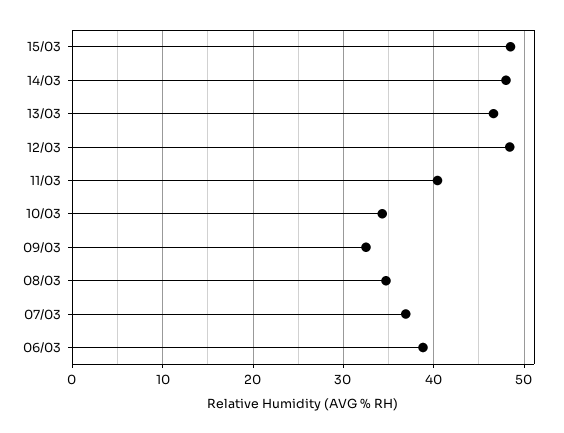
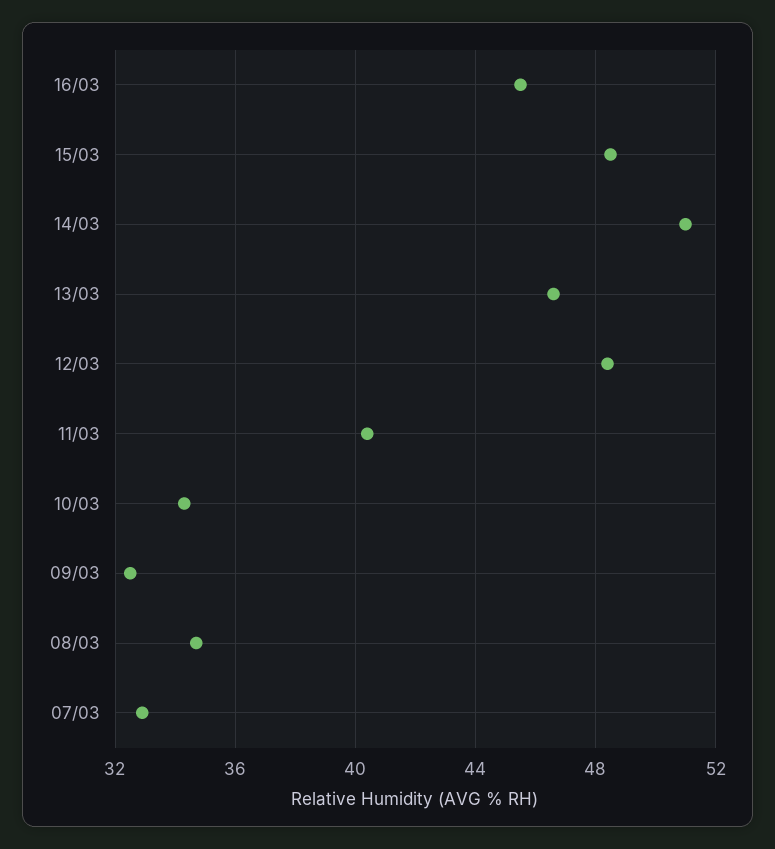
14/03: 48 -> 51
07/03: 37 -> 33
06/03: 39 -> none
16/03: none -> 45.5

